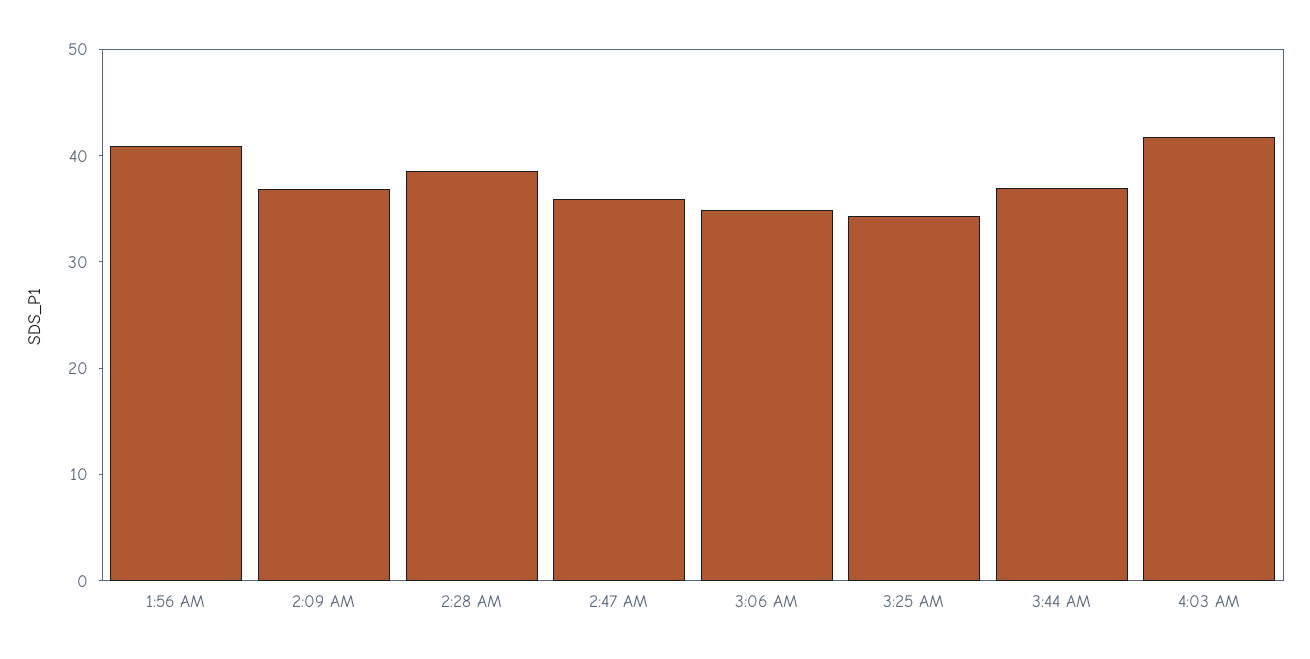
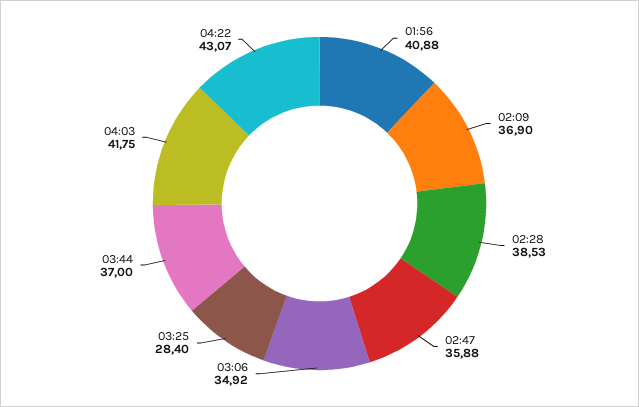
3:25 AM: 34 -> 28.4
04:22: none -> 43.07

